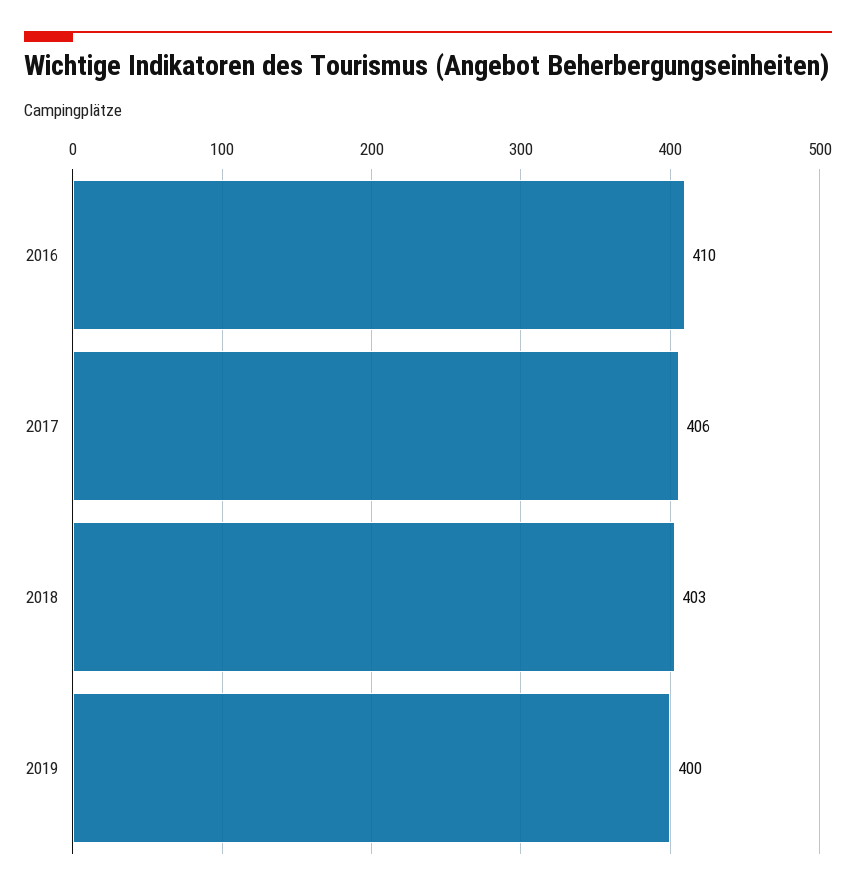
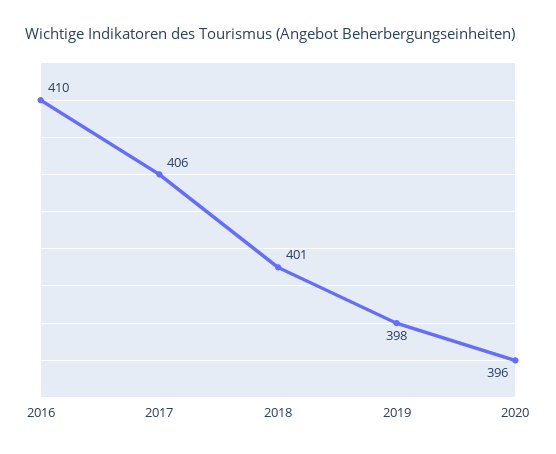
2018: 403 -> 401
2019: 400 -> 398
2020: none -> 396

